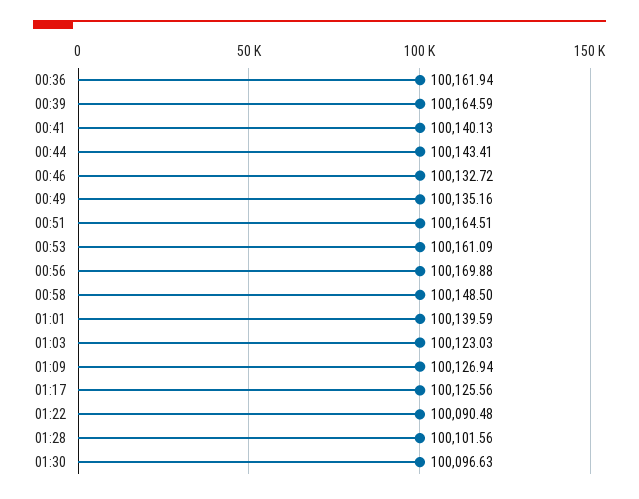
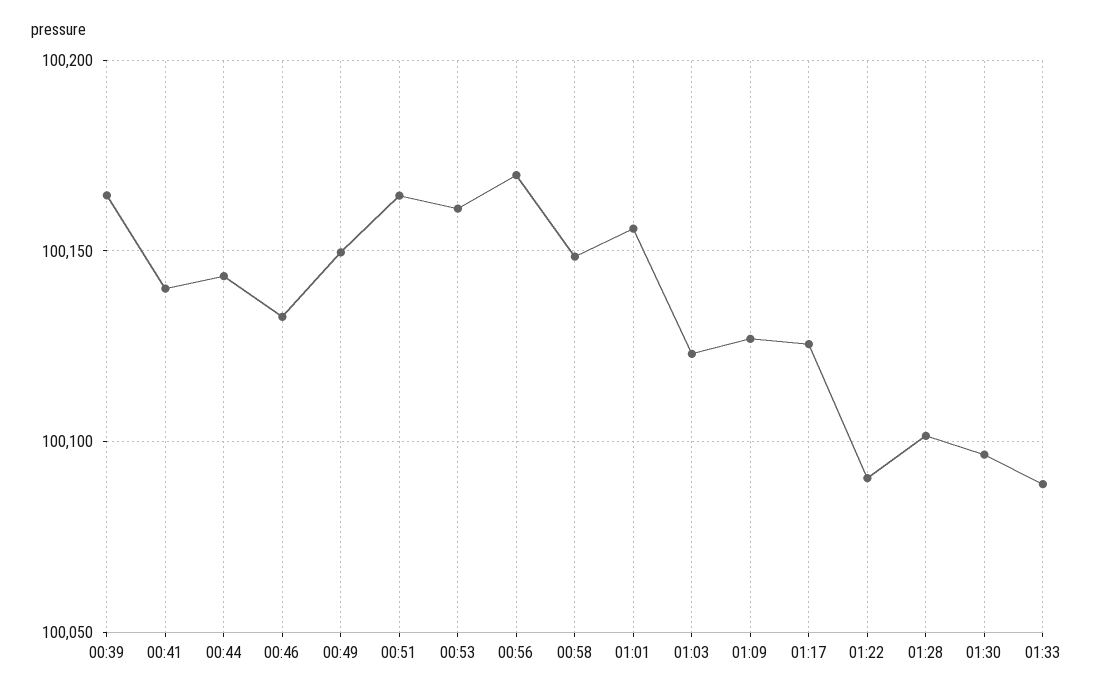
00:36: 100161.94 -> none
00:49: 100135.16 -> 100150
01:01: 100139.59 -> 100155
01:33: none -> 100090

